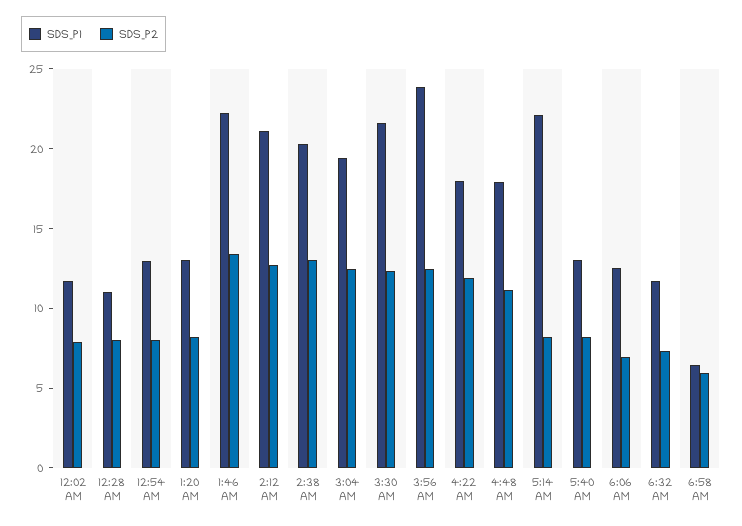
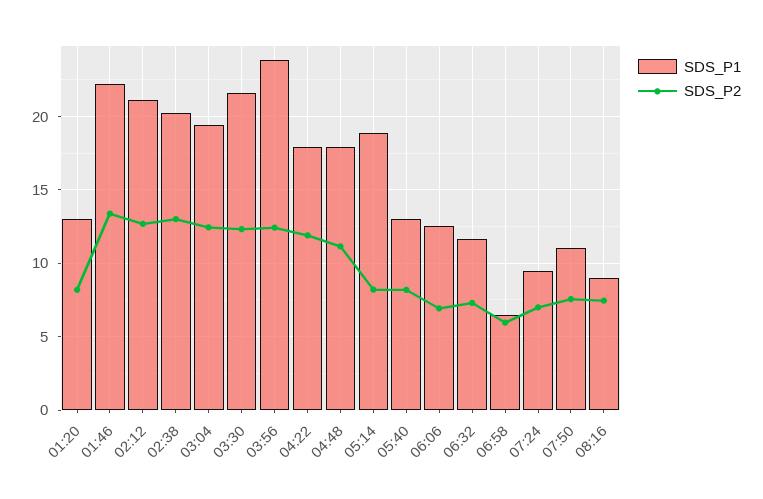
SDS_P1, 12:02 AM: 12 -> none
SDS_P2, 12:02 AM: 8 -> none
SDS_P1, 12:28 AM: 11 -> none
SDS_P2, 12:28 AM: 8 -> none
SDS_P1, 12:54 AM: 13 -> none
SDS_P2, 12:54 AM: 8 -> none
SDS_P1, 5:14 AM: 22 -> 19
SDS_P1, 07:24: none -> 9.5
SDS_P2, 07:24: none -> 7
SDS_P1, 07:50: none -> 11
SDS_P2, 07:50: none -> 7.5
SDS_P1, 08:16: none -> 9
SDS_P2, 08:16: none -> 7.5

